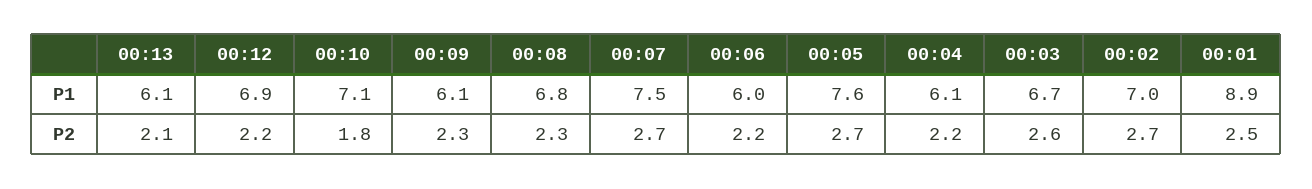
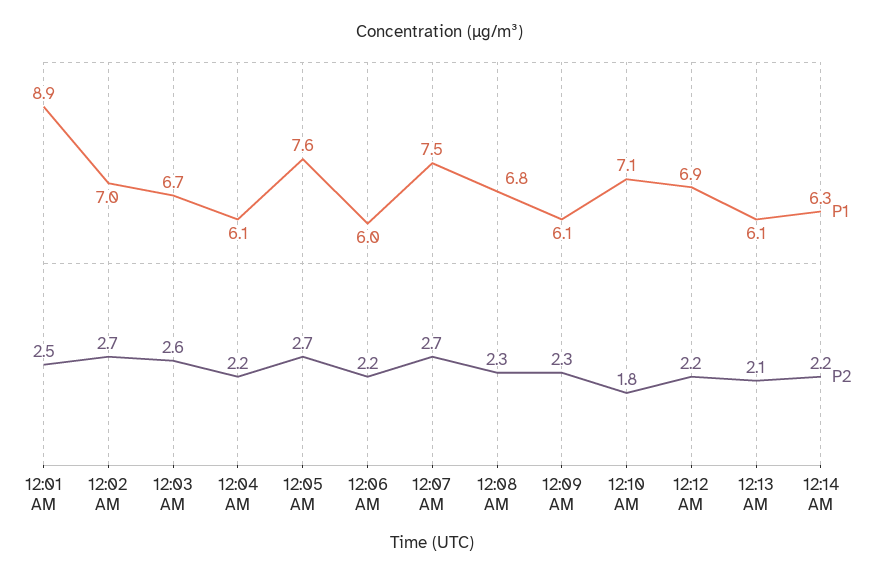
P1, 12:14 AM: none -> 6.3
P2, 12:14 AM: none -> 2.2

